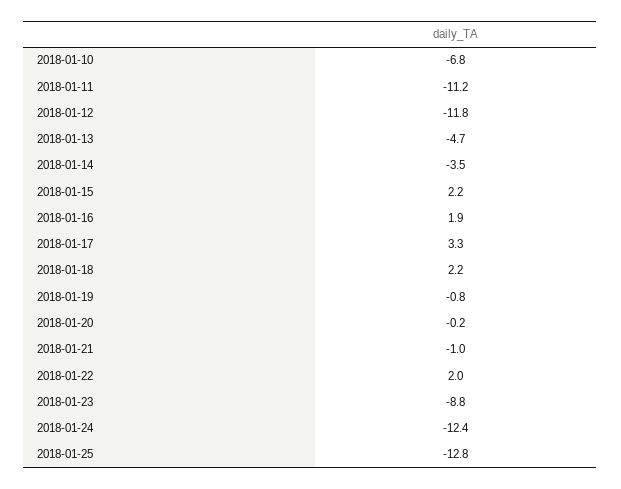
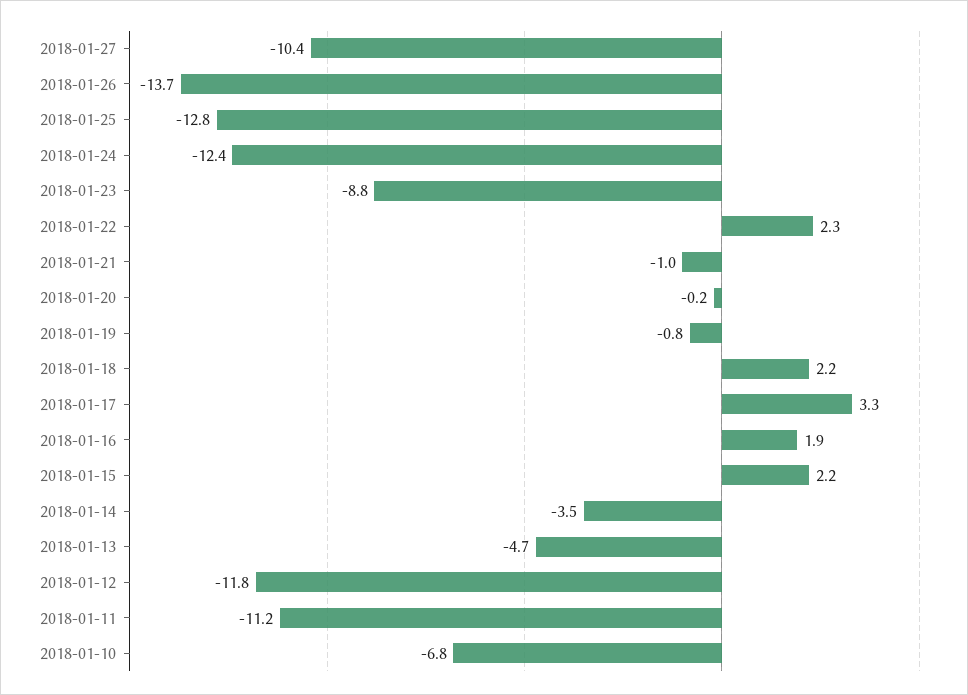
2018-01-22: 2 -> 2.3
2018-01-27: none -> -10.4
2018-01-26: none -> -13.7

